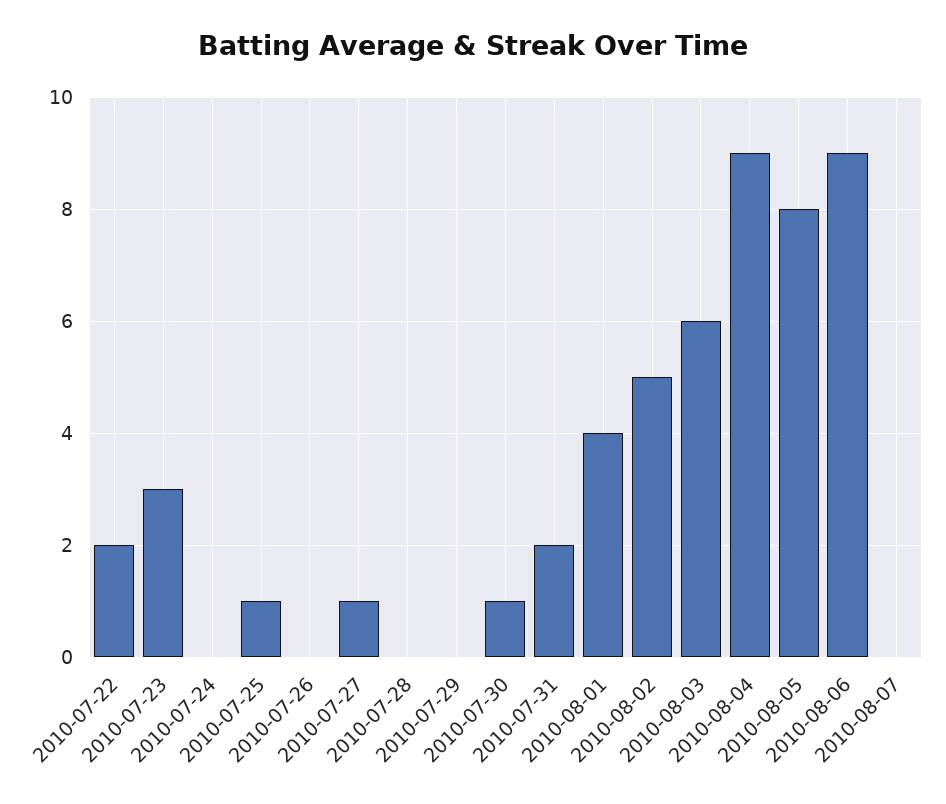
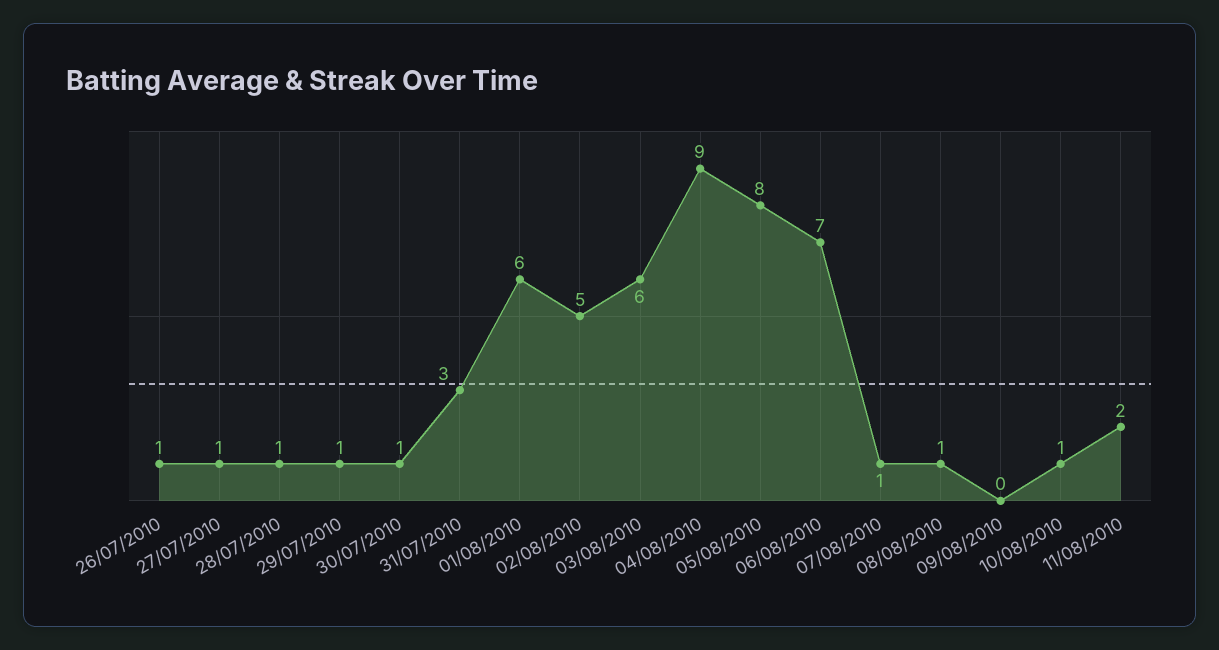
2010-07-22: 2 -> none
2010-07-23: 3 -> none
2010-07-24: 0 -> none
2010-07-25: 1 -> none
2010-07-26: 0 -> 1
2010-07-28: 0 -> 1
2010-07-29: 0 -> 1
2010-07-31: 2 -> 3
2010-08-01: 4 -> 6
2010-08-06: 9 -> 7
2010-08-07: 0 -> 1
08/08/2010: none -> 1
09/08/2010: none -> 0
10/08/2010: none -> 1
11/08/2010: none -> 2

